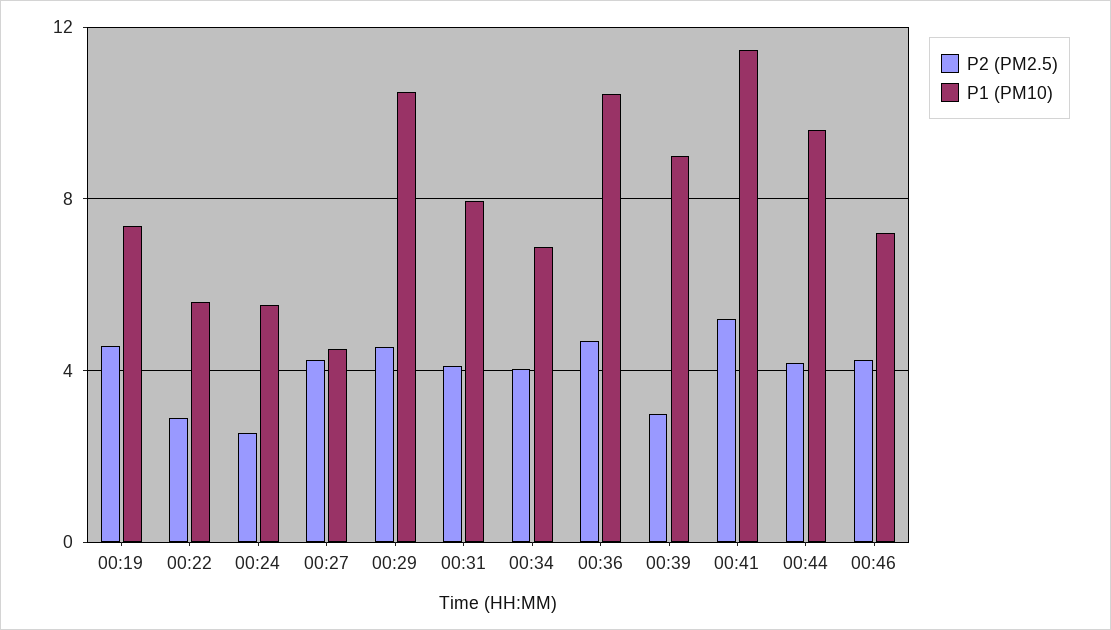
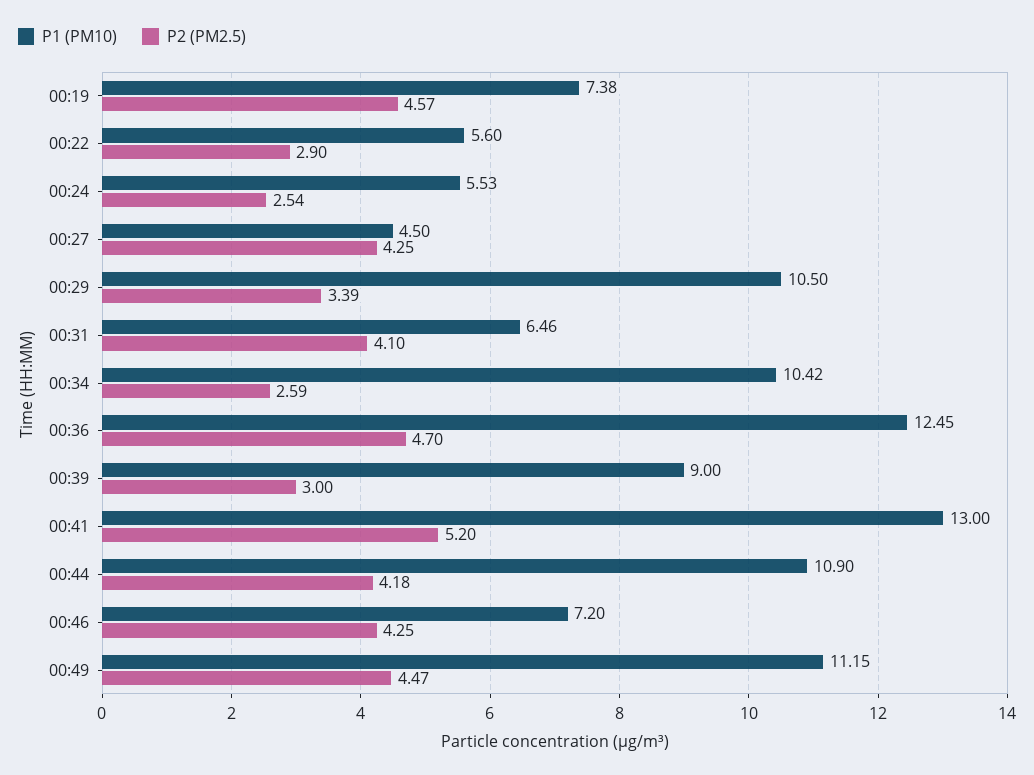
P2 (PM2.5), 00:29: 4.5 -> 3.39
P1 (PM10), 00:31: 8 -> 6.46
P2 (PM2.5), 00:34: 4 -> 2.59
P1 (PM10), 00:34: 7 -> 10.42
P1 (PM10), 00:36: 10.5 -> 12.45
P1 (PM10), 00:41: 11.5 -> 13
P1 (PM10), 00:44: 9.5 -> 10.9
P1 (PM10), 00:49: none -> 11.15
P2 (PM2.5), 00:49: none -> 4.47

